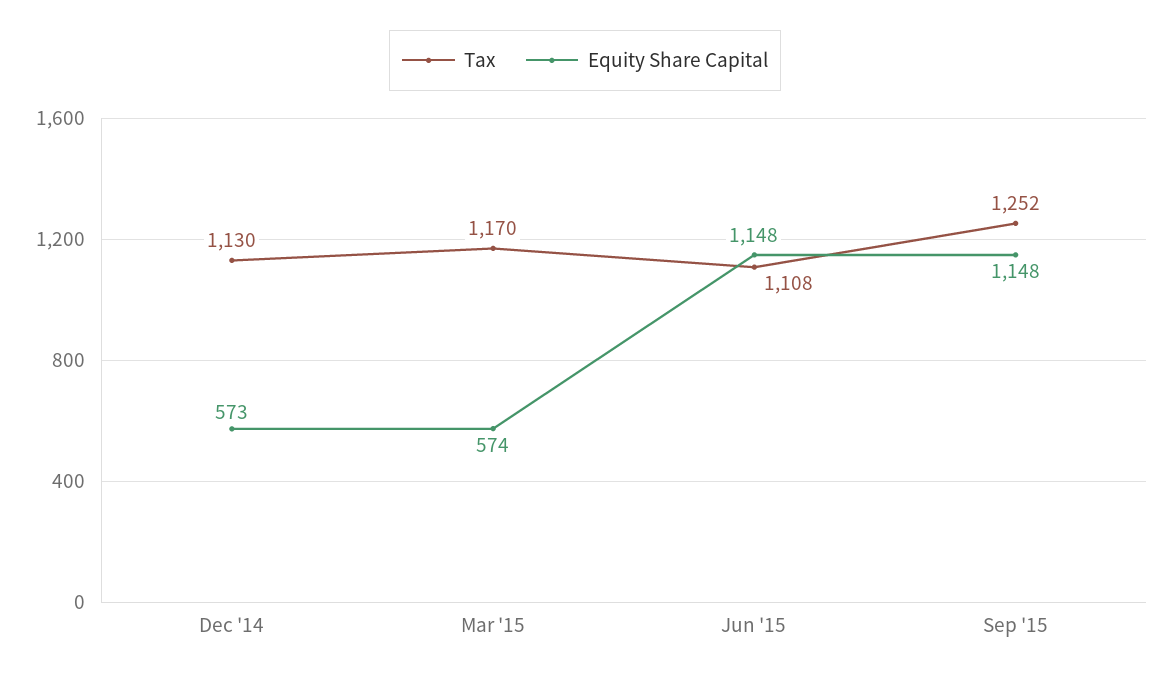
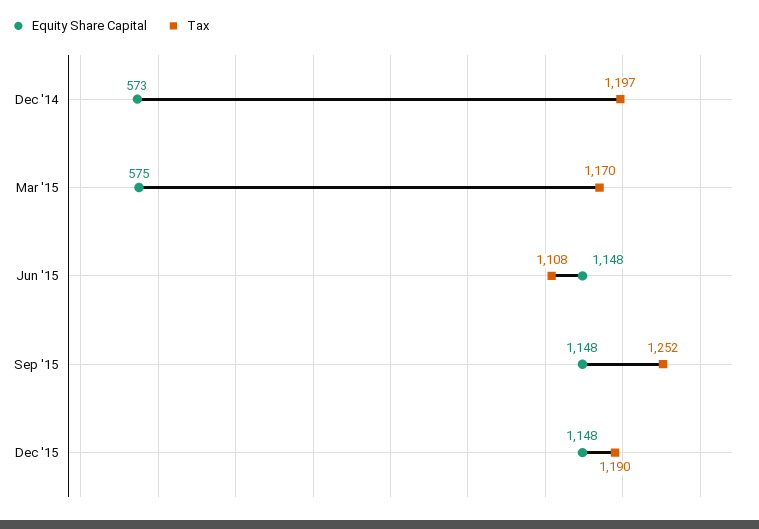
Tax, Dec '14: 1130 -> 1197
Equity Share Capital, Mar '15: 574 -> 575
Equity Share Capital, Dec '15: none -> 1148
Tax, Dec '15: none -> 1190

